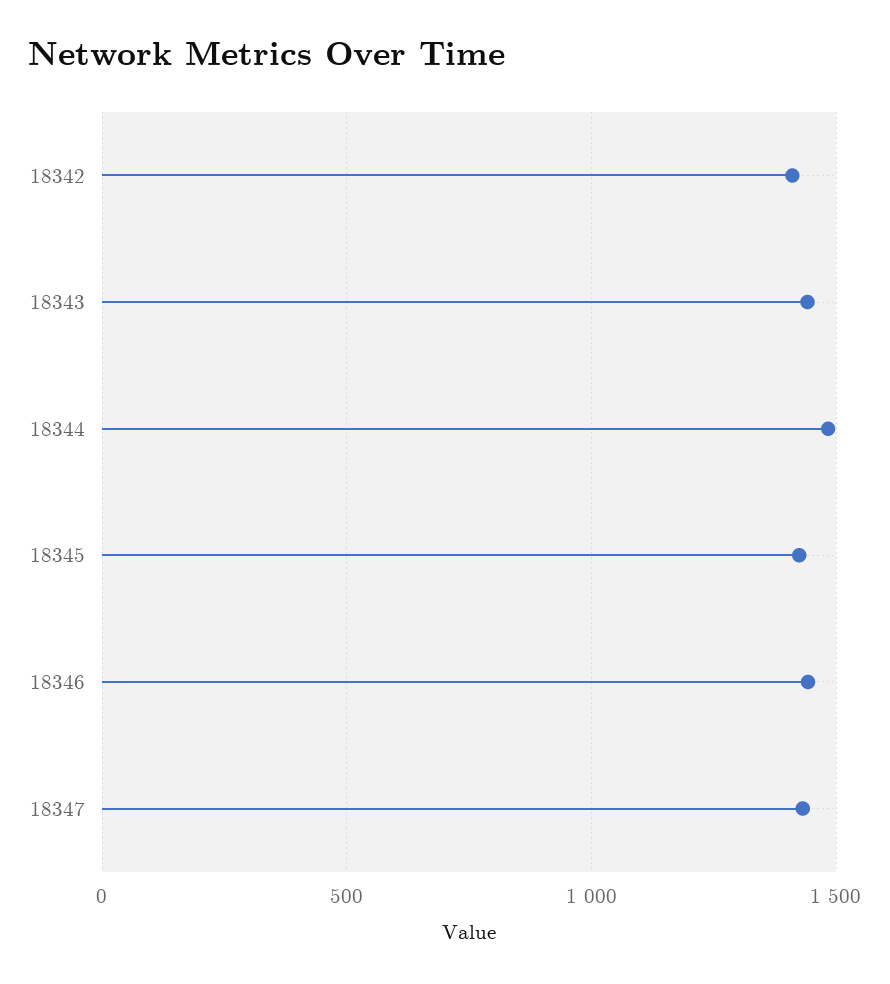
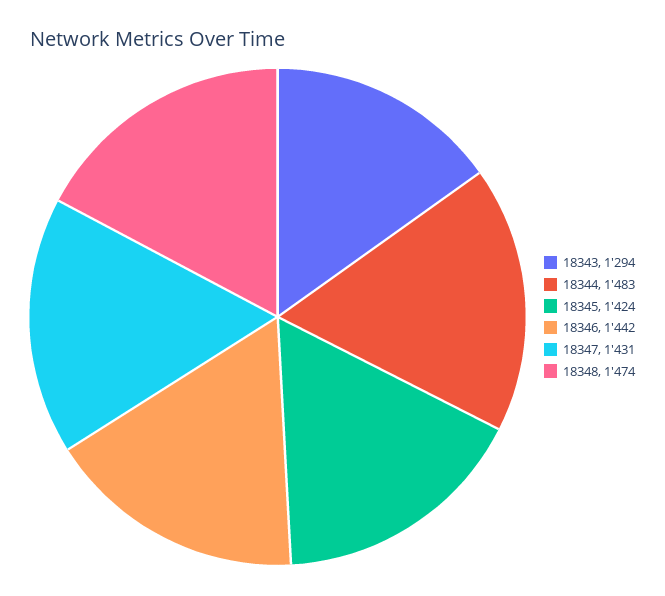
18342: 1400 -> none
18343: 1450 -> 1294
18348: none -> 1474

